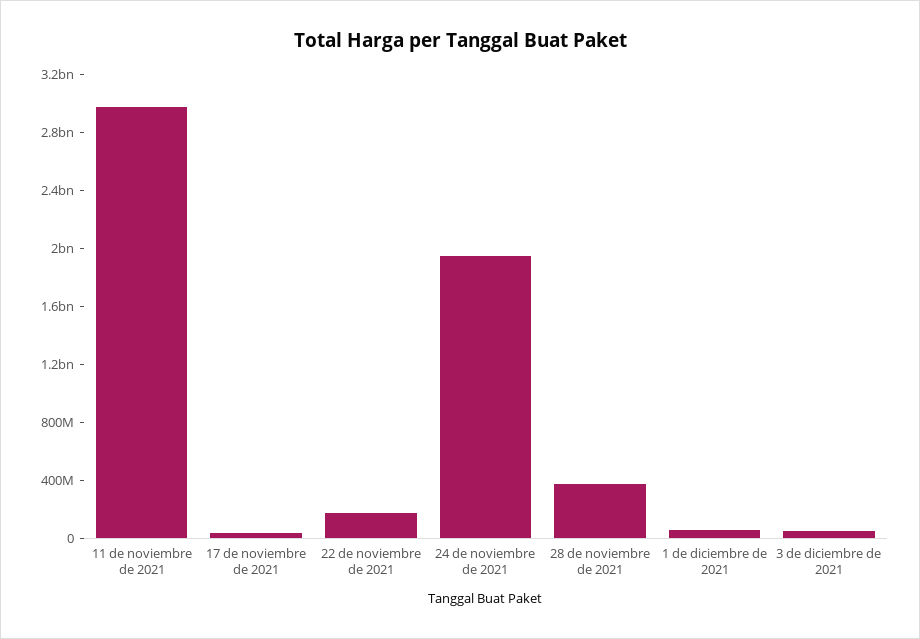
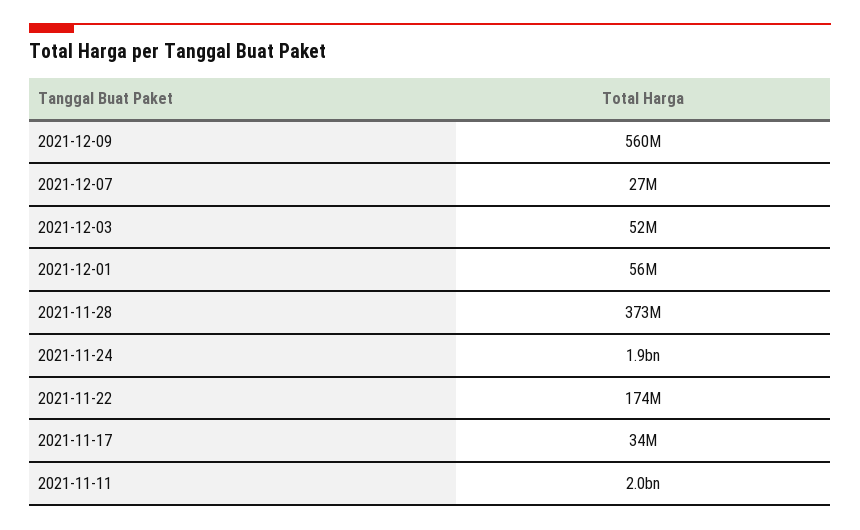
11 de noviembre de 2021: 3000000000 -> 2000000000
2021-12-09: none -> 560000000
2021-12-07: none -> 27000000

